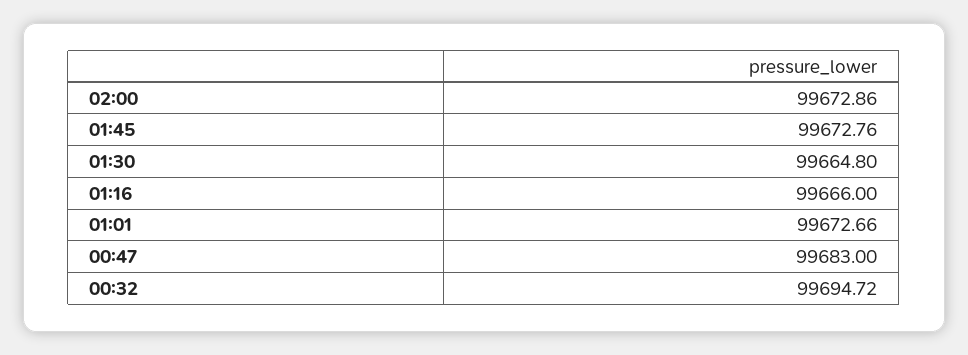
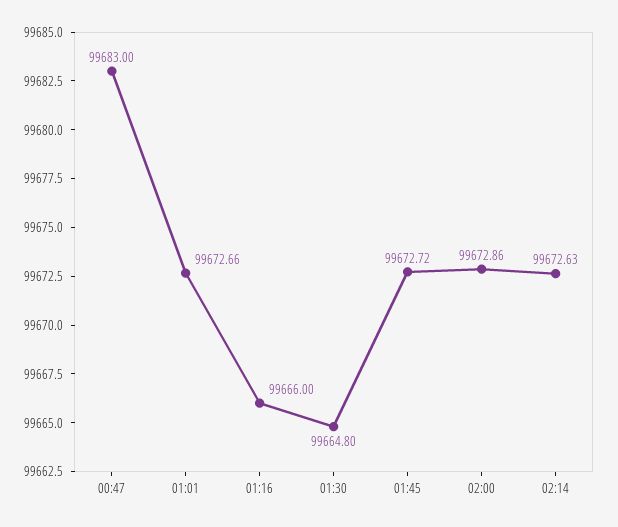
01:45: 99672.76 -> 99672.72
00:32: 99694.72 -> none
02:14: none -> 99672.63

